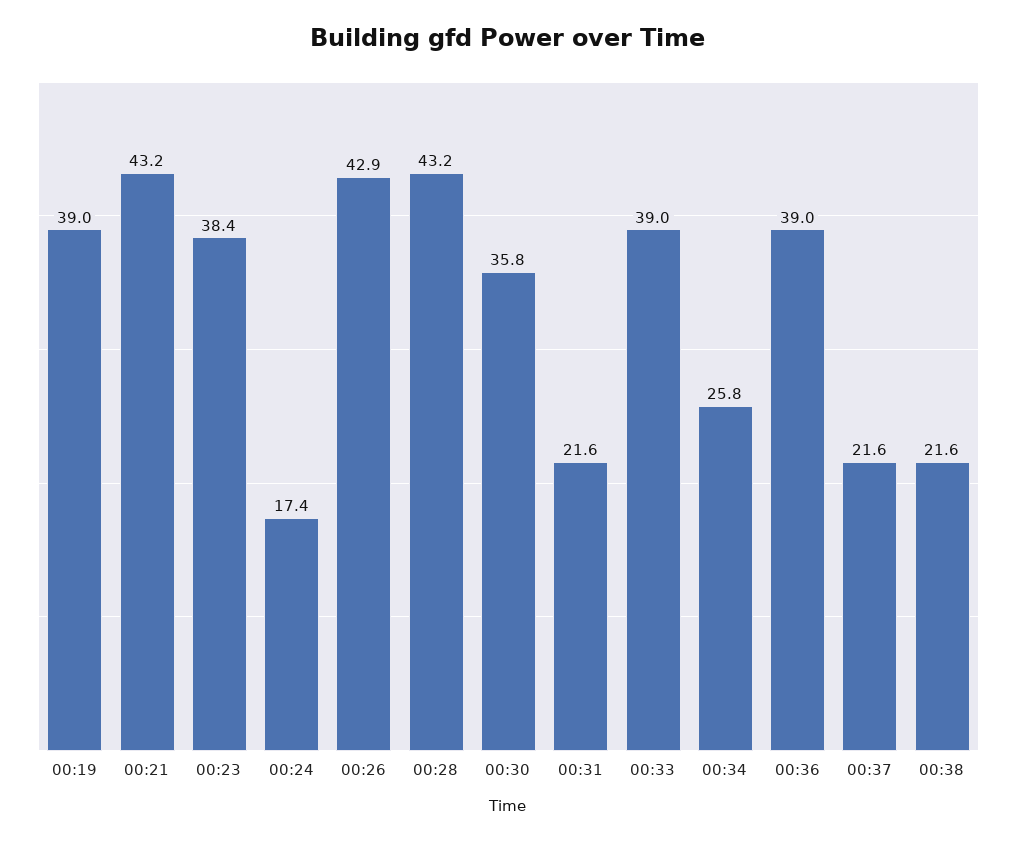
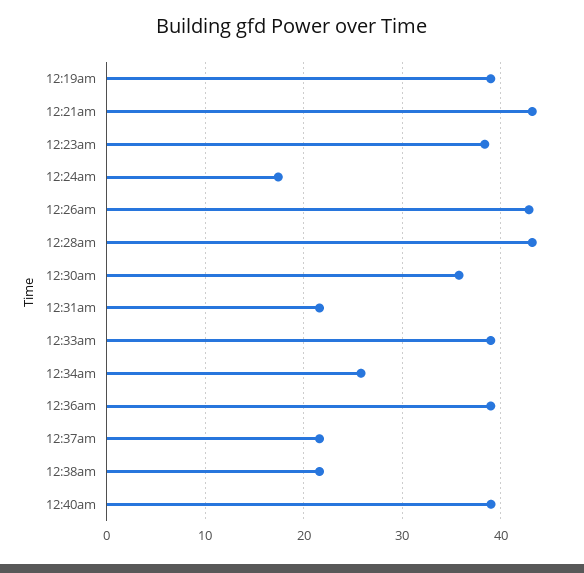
12:40am: none -> 39

